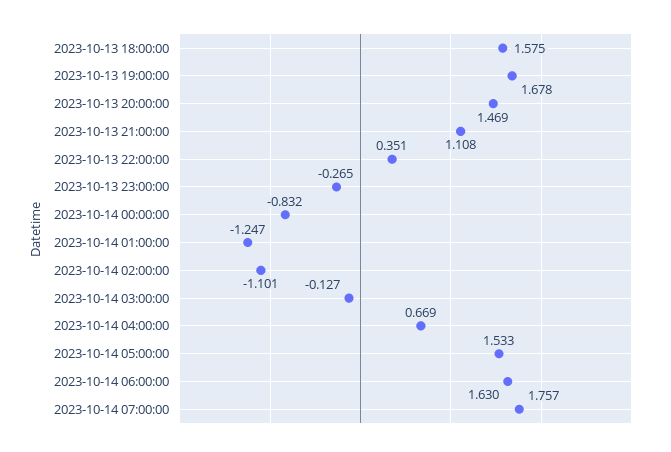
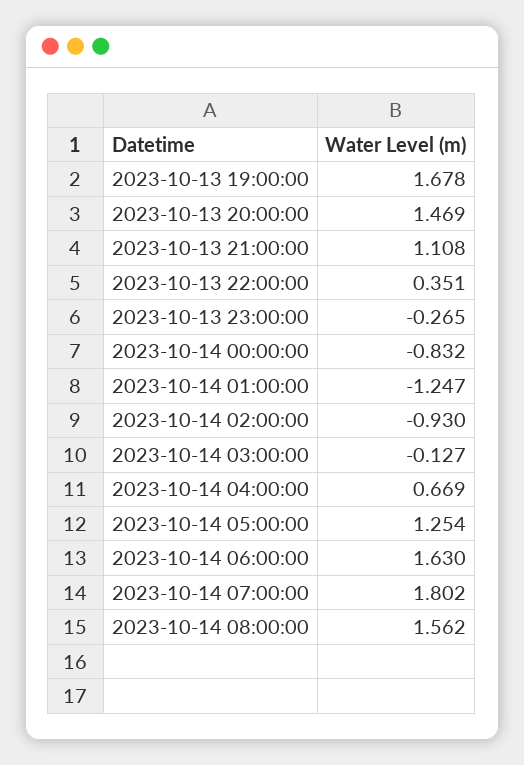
2023-10-13 18:00:00: 1.575 -> none
2023-10-14 02:00:00: -1.101 -> -0.93
2023-10-14 05:00:00: 1.533 -> 1.254
2023-10-14 07:00:00: 1.757 -> 1.802
2023-10-14 08:00:00: none -> 1.562

